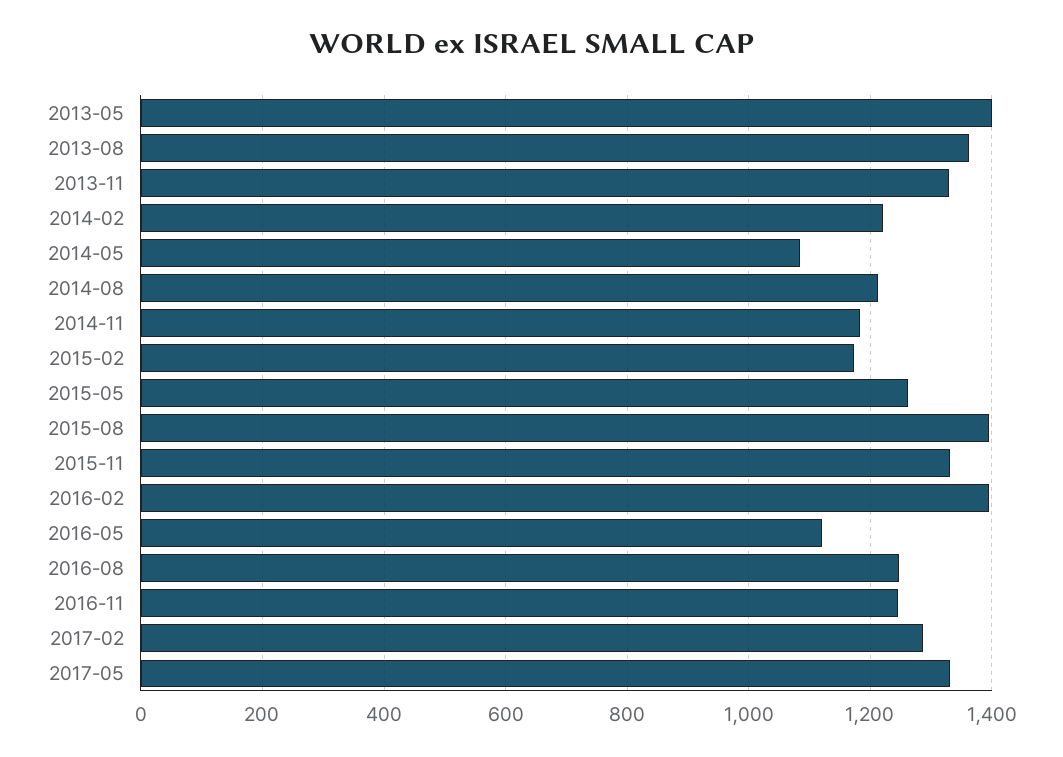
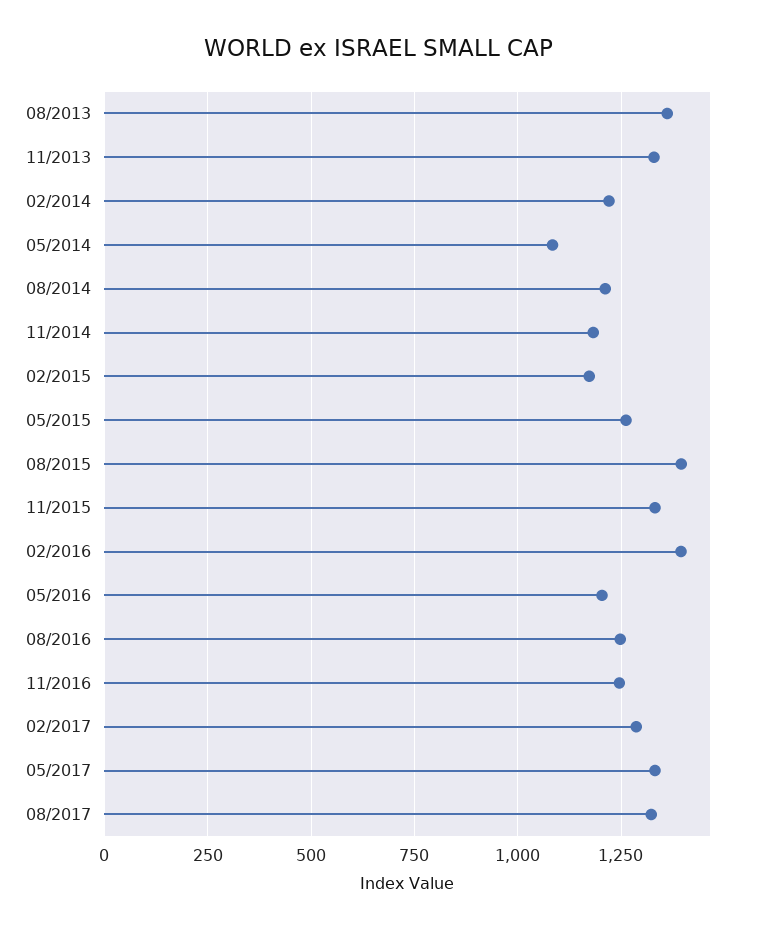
2013-05: 1400 -> none
2016-05: 1120 -> 1200
08/2017: none -> 1325

